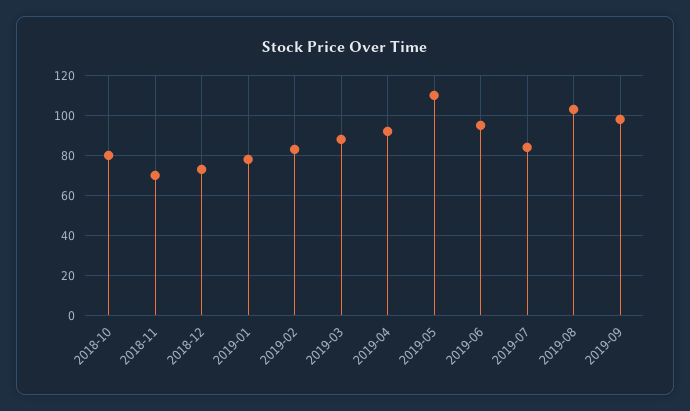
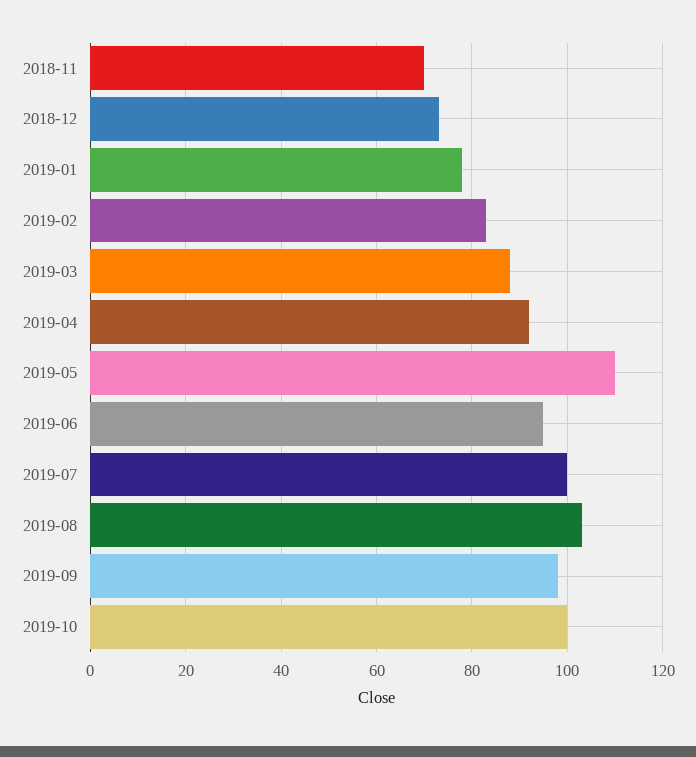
2018-10: 80 -> none
2019-07: 85 -> 100
2019-10: none -> 100

